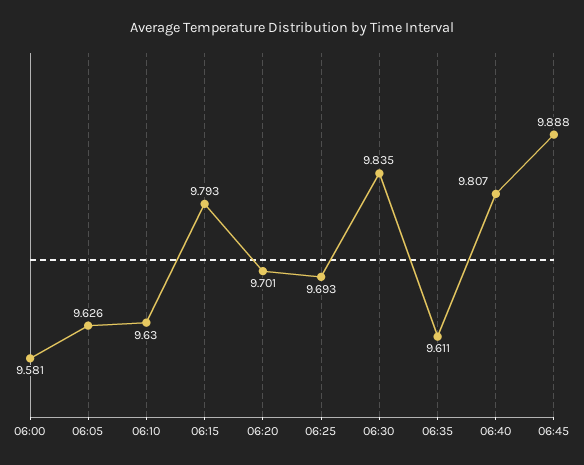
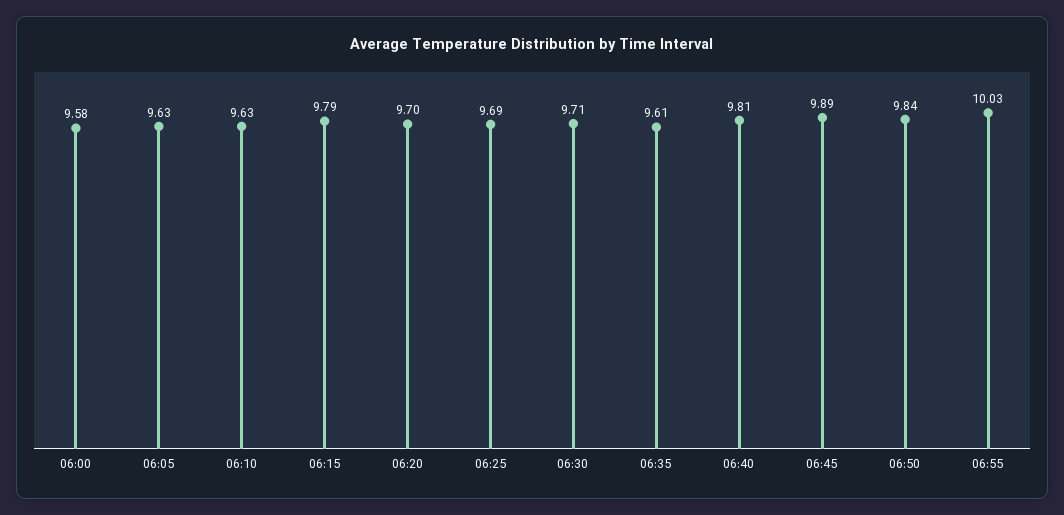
06:30: 9.835 -> 9.71
06:50: none -> 9.84
06:55: none -> 10.03

